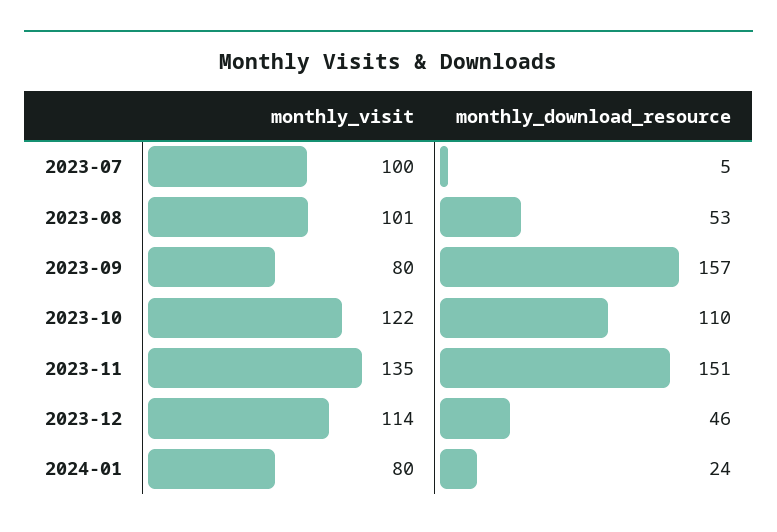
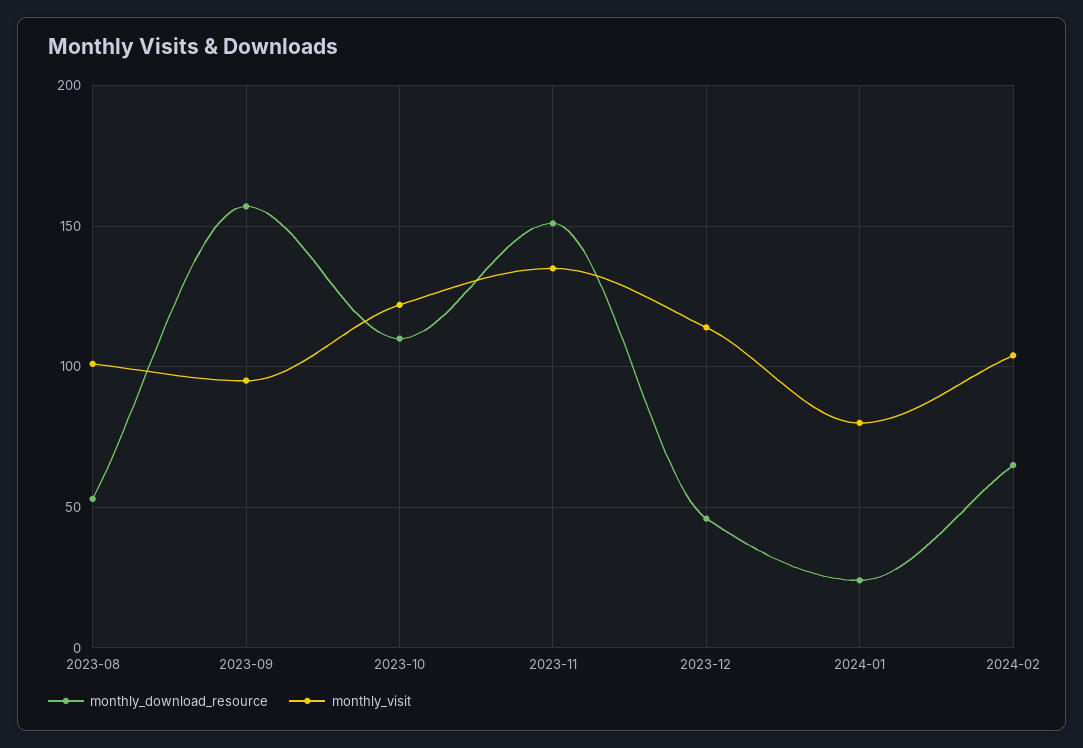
monthly_visit, 2023-07: 100 -> none
monthly_download_resource, 2023-07: 5 -> none
monthly_visit, 2023-09: 80 -> 95
monthly_download_resource, 2024-02: none -> 65
monthly_visit, 2024-02: none -> 105

